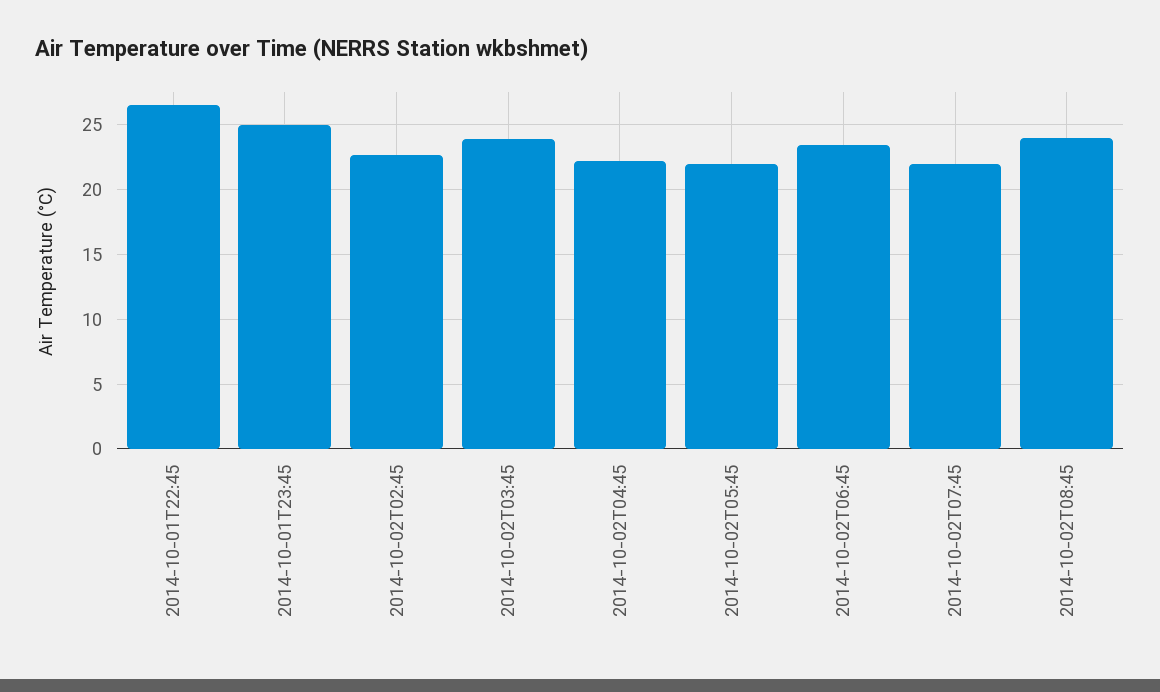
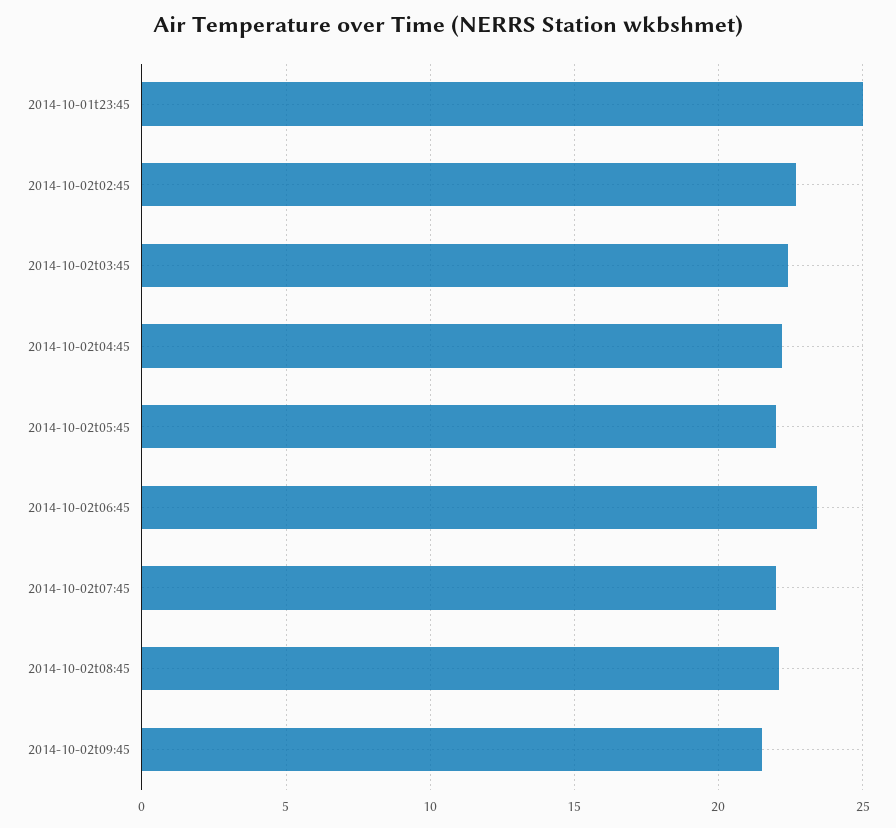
2014-10-01T22:45: 26.5 -> none
2014-10-02T03:45: 24 -> 22.5
2014-10-02T08:45: 24 -> 22
2014-10-02t09:45: none -> 21.5

